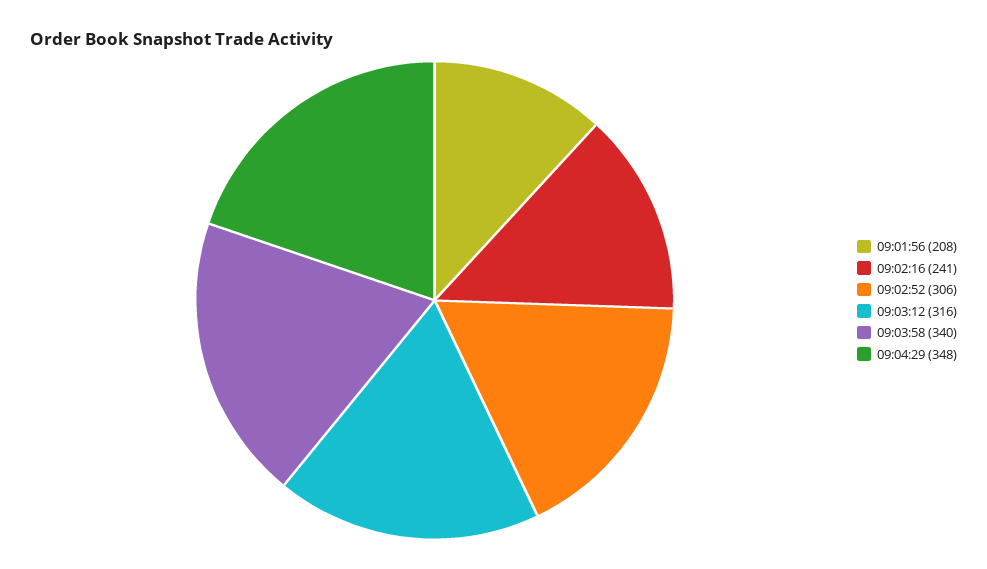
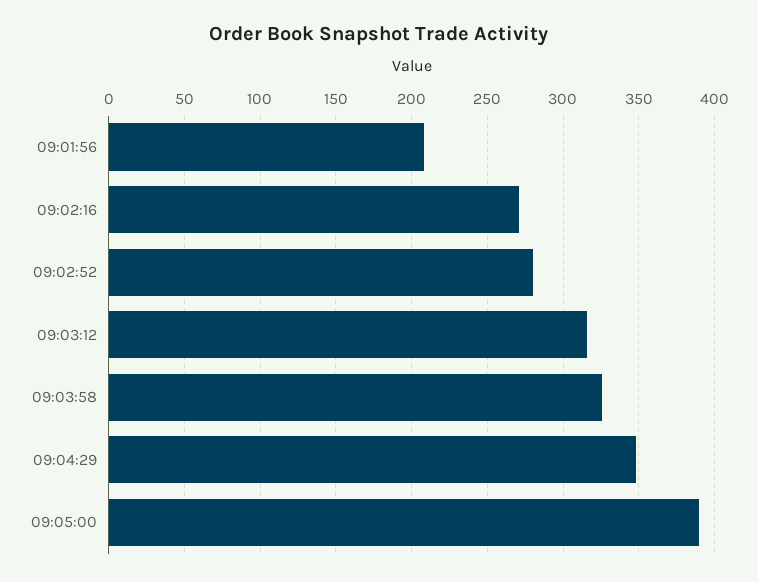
09:02:16: 241 -> 270
09:02:52: 306 -> 280
09:03:58: 340 -> 325
09:05:00: none -> 390

